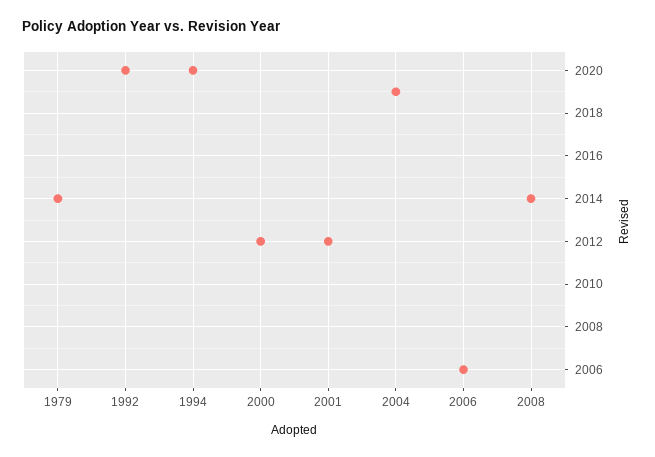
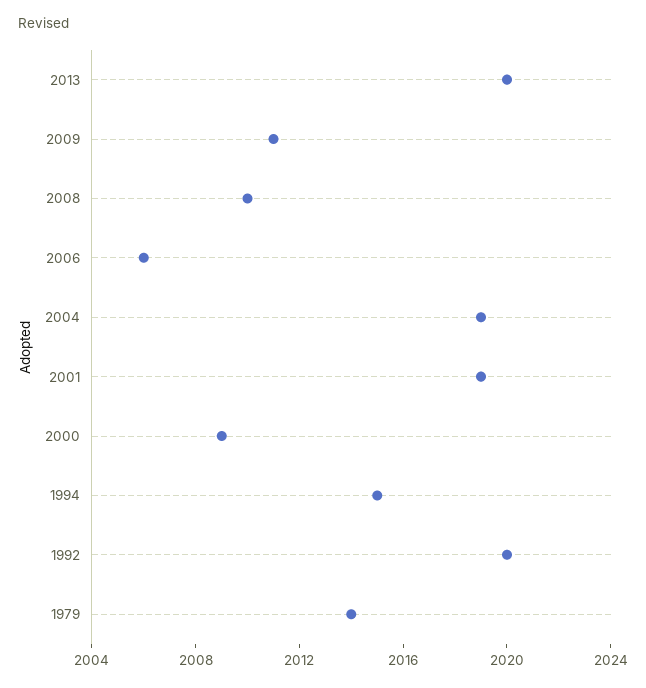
1994: 2020 -> 2015
2000: 2012 -> 2009
2001: 2012 -> 2019
2008: 2014 -> 2010
2013: none -> 2020
2009: none -> 2011

